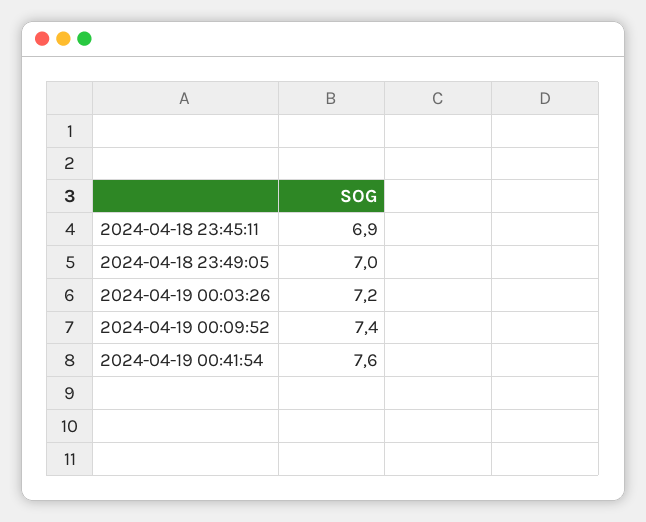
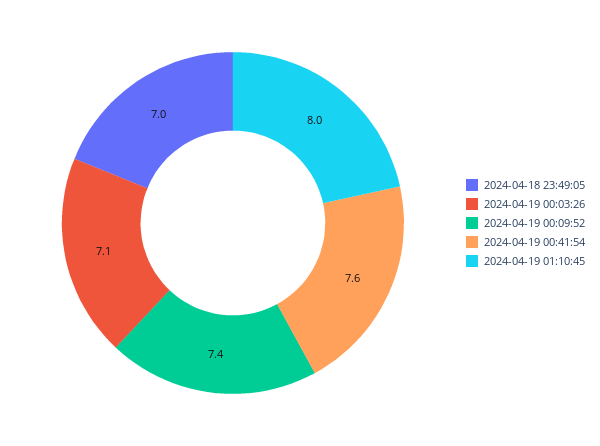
2024-04-18 23:45:11: 6.9 -> none
2024-04-19 00:03:26: 7.2 -> 7.1
2024-04-19 01:10:45: none -> 8

